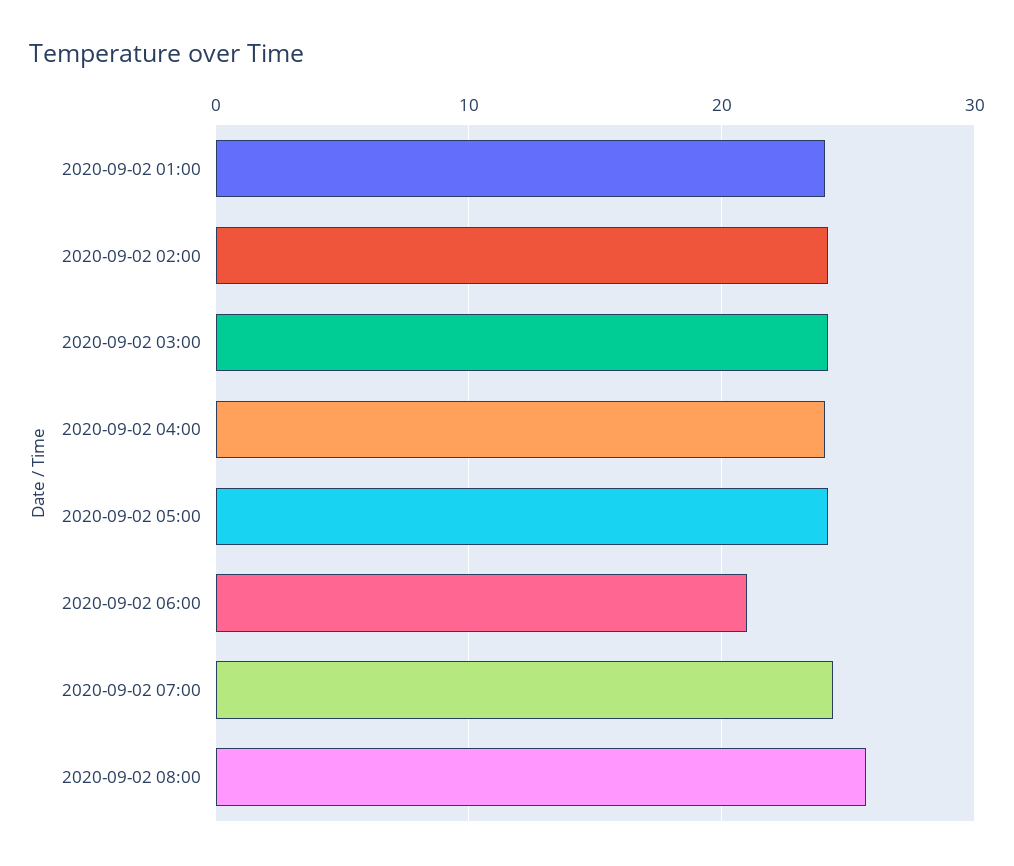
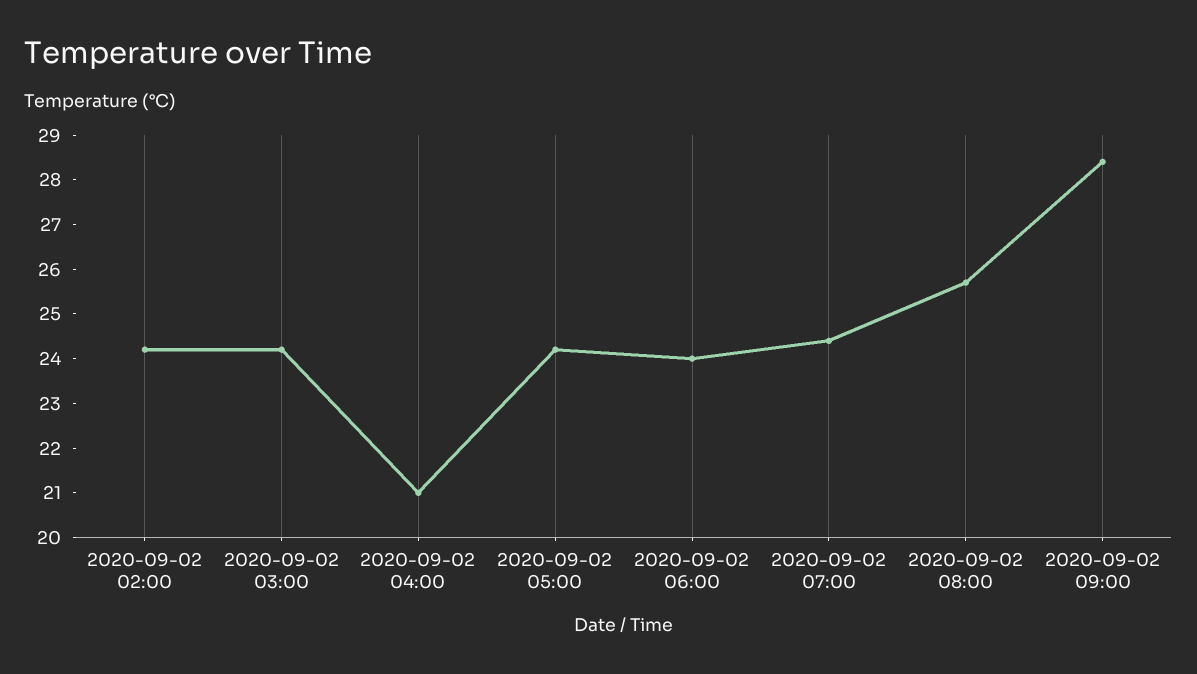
2020-09-02 01:00: 24 -> none
2020-09-02 04:00: 24 -> 21
2020-09-02 06:00: 21 -> 24
2020-09-02 09:00: none -> 28.5

